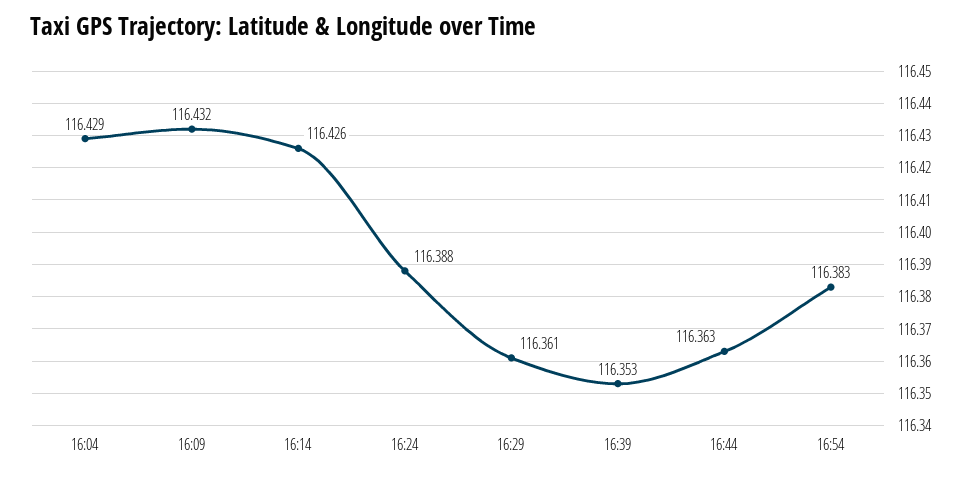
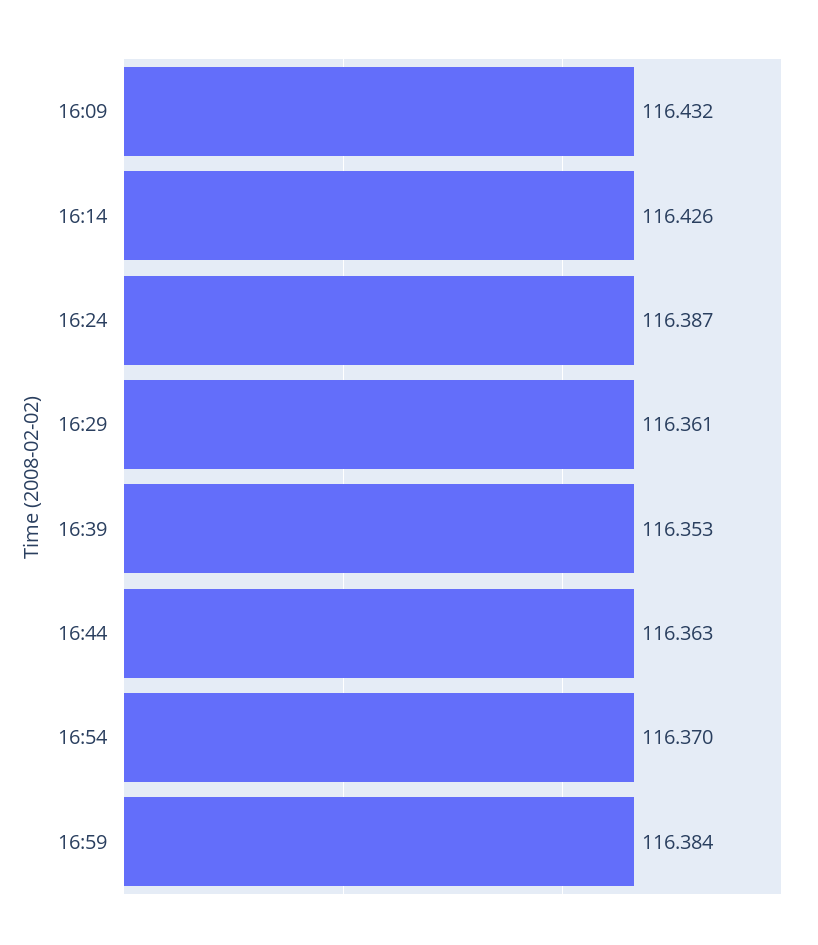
16:04: 116.429 -> none
16:24: 116.388 -> 116.387
16:54: 116.383 -> 116.37
16:59: none -> 116.384

